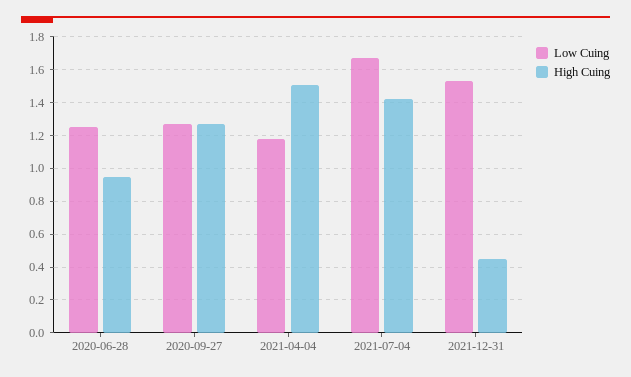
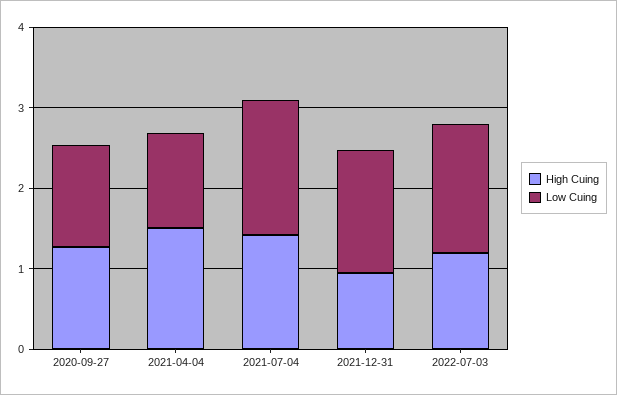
Low Cuing, 2020-06-28: 1.25 -> none
High Cuing, 2020-06-28: 0.95 -> none
High Cuing, 2021-12-31: 0.45 -> 1
High Cuing, 2022-07-03: none -> 1.2
Low Cuing, 2022-07-03: none -> 1.6

